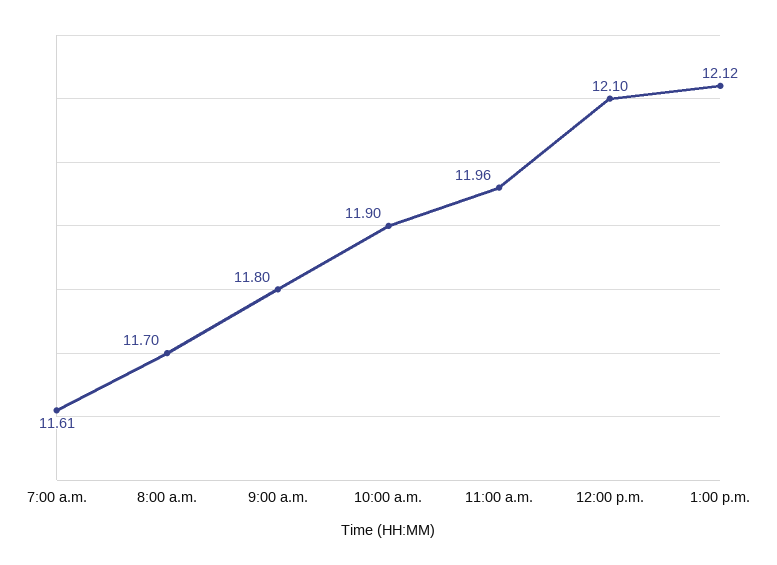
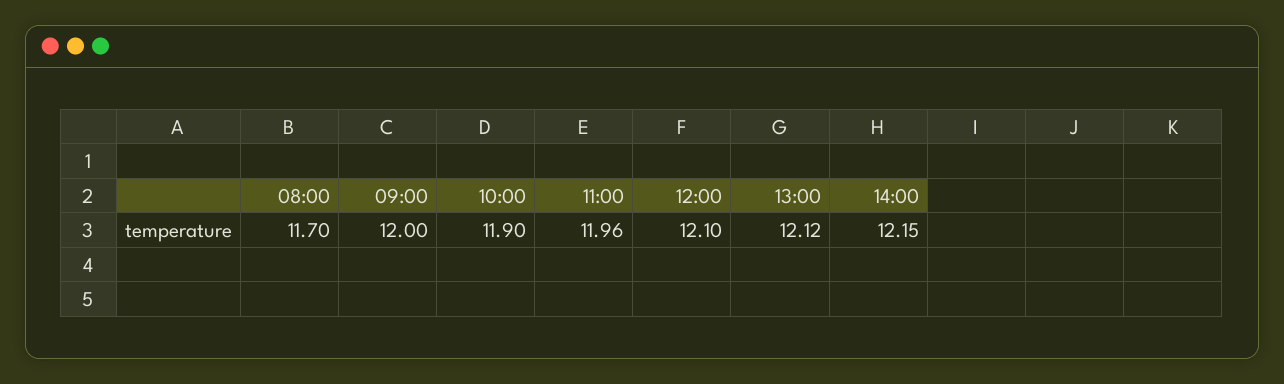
7:00 a.m.: 11.61 -> none
9:00 a.m.: 11.8 -> 12
14:00: none -> 12.15

